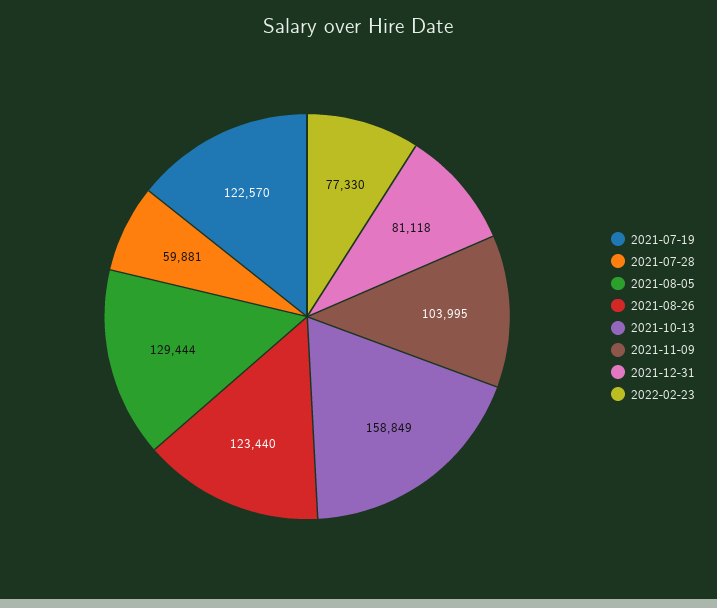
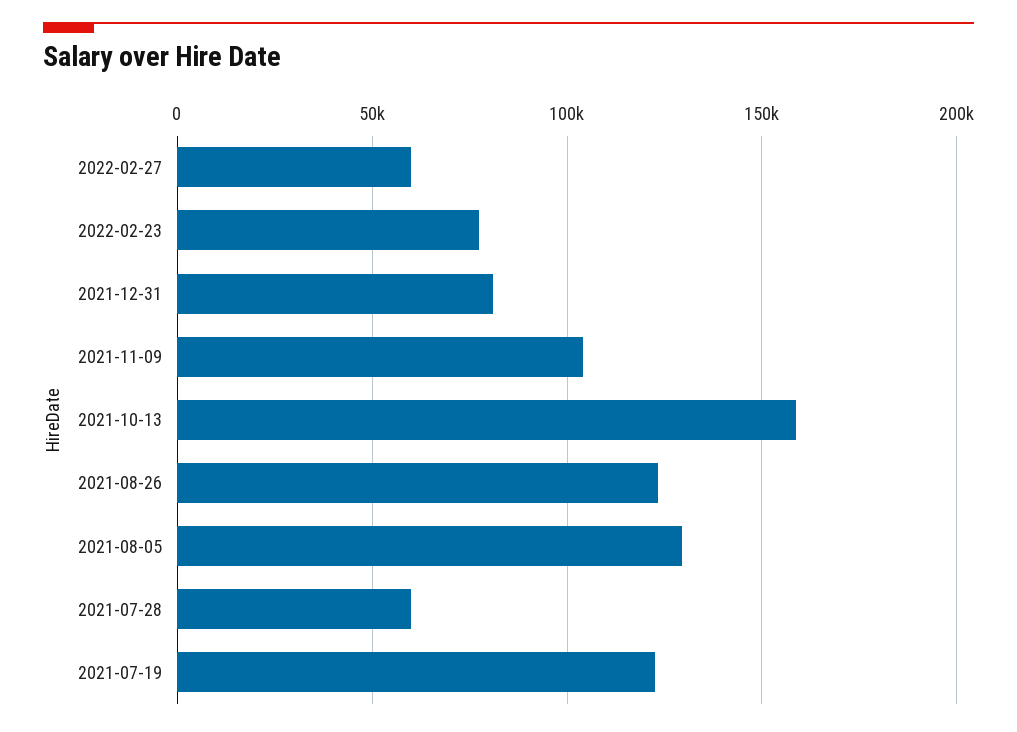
2022-02-27: none -> 60000

